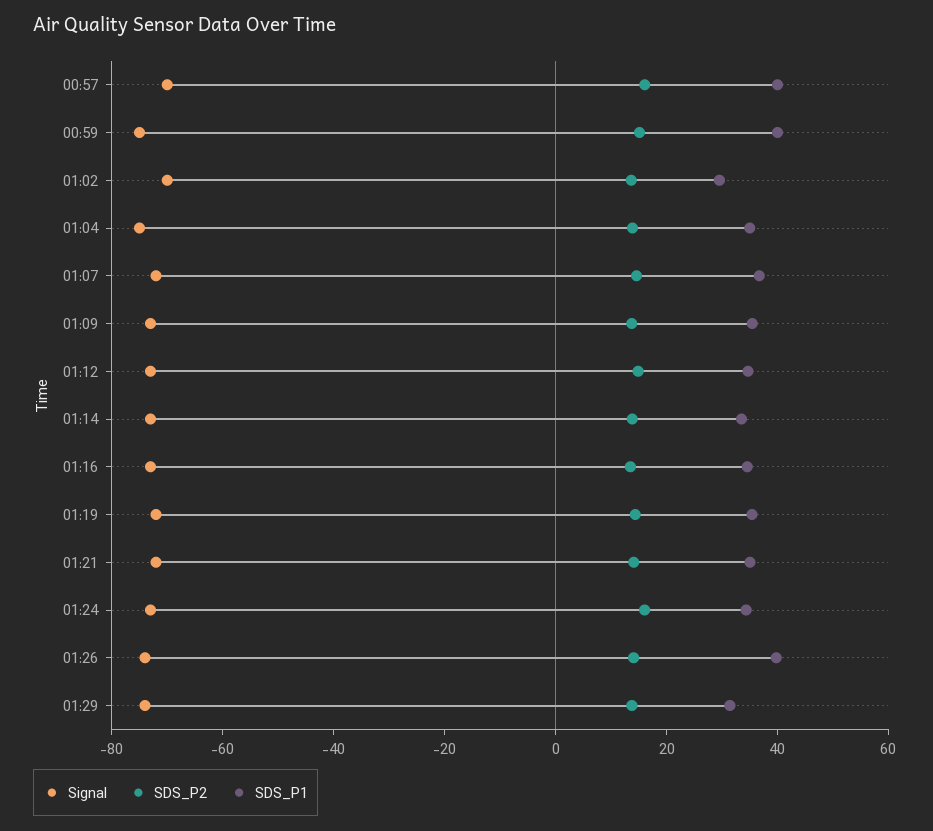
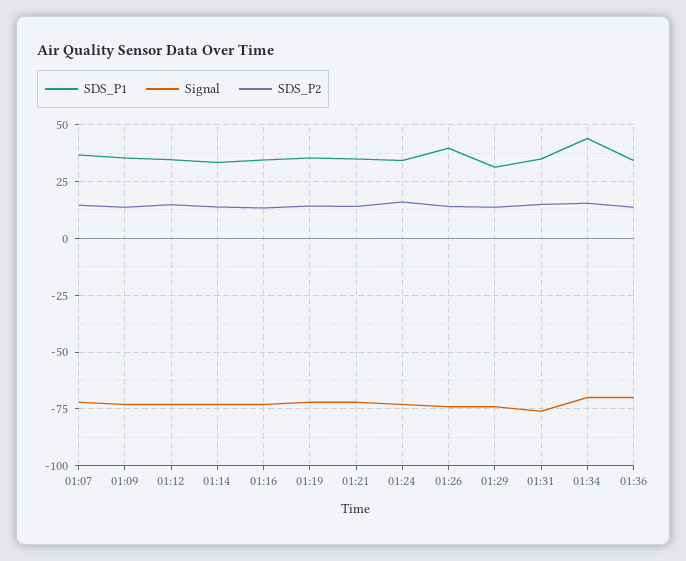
Signal, 00:57: -70 -> none
SDS_P2, 00:57: 15 -> none
SDS_P1, 00:57: 40 -> none
Signal, 00:59: -75 -> none
SDS_P2, 00:59: 15 -> none
SDS_P1, 00:59: 40 -> none
Signal, 01:02: -70 -> none
SDS_P2, 01:02: 15 -> none
SDS_P1, 01:02: 30 -> none
Signal, 01:04: -75 -> none
SDS_P2, 01:04: 15 -> none
SDS_P1, 01:04: 35 -> none
SDS_P1, 01:31: none -> 35
Signal, 01:31: none -> -75
SDS_P2, 01:31: none -> 15
SDS_P1, 01:34: none -> 45
Signal, 01:34: none -> -70
SDS_P2, 01:34: none -> 15
SDS_P1, 01:36: none -> 35
Signal, 01:36: none -> -70
SDS_P2, 01:36: none -> 15

